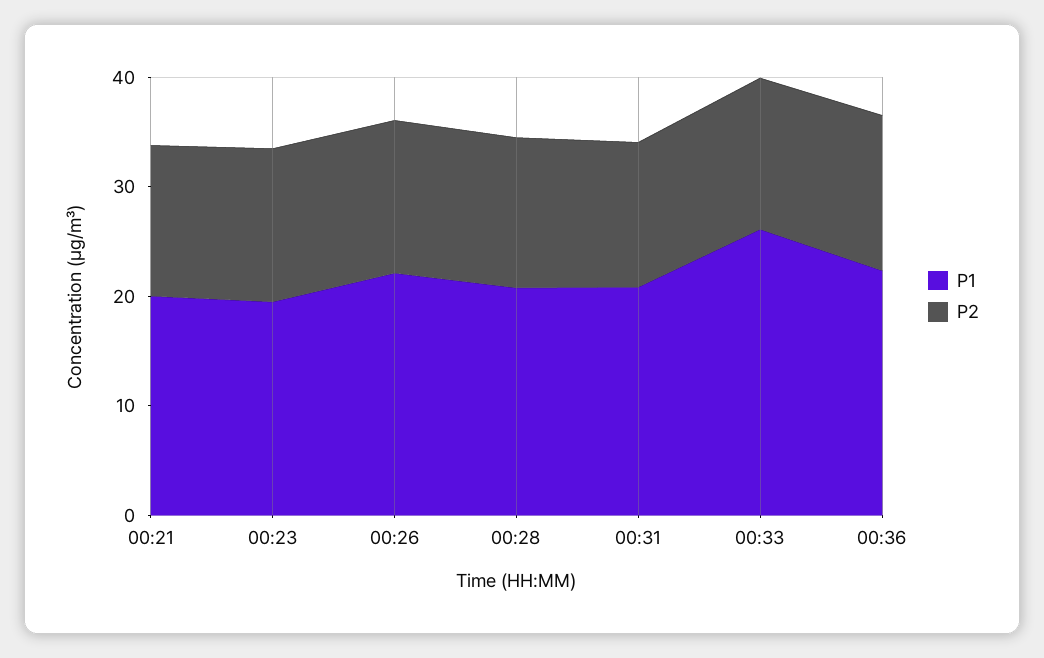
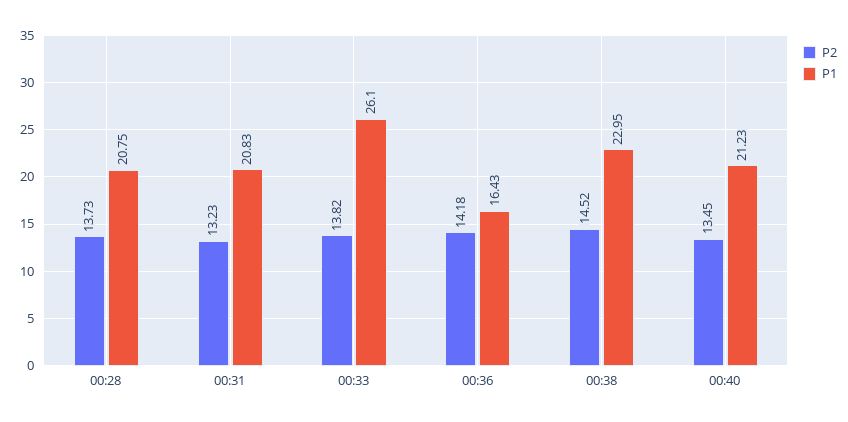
P1, 00:21: 20 -> none
P2, 00:21: 14 -> none
P1, 00:23: 20 -> none
P2, 00:23: 14 -> none
P1, 00:26: 22 -> none
P2, 00:26: 14 -> none
P1, 00:36: 22 -> 16.43
P2, 00:38: none -> 14.52
P1, 00:38: none -> 22.95
P2, 00:40: none -> 13.45
P1, 00:40: none -> 21.23

